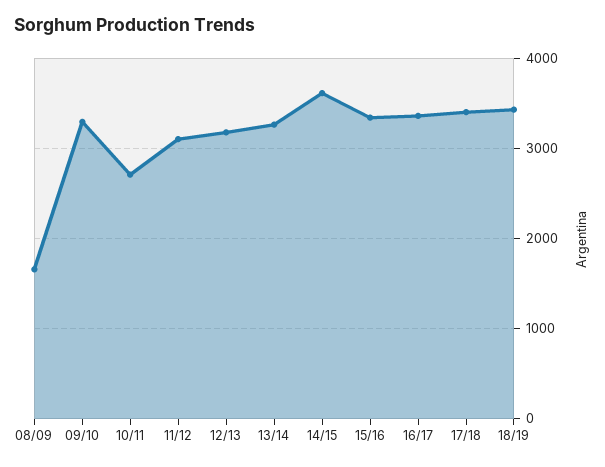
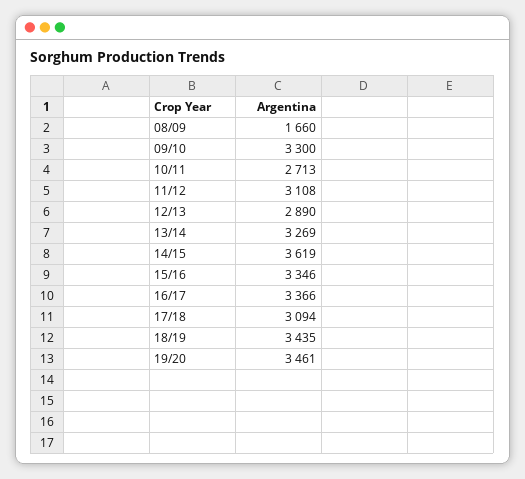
12/13: 3200 -> 2890
17/18: 3400 -> 3094
19/20: none -> 3461

